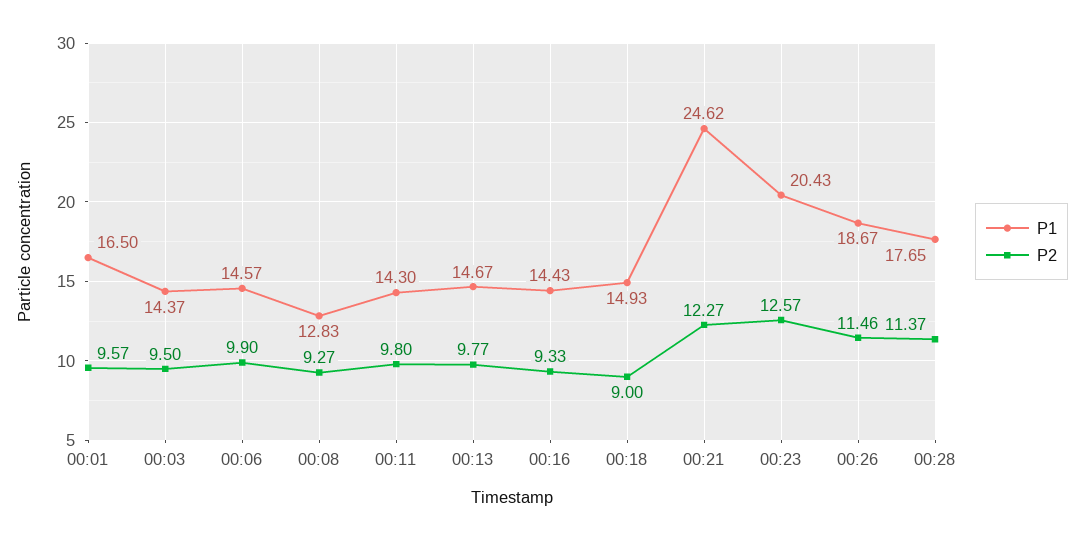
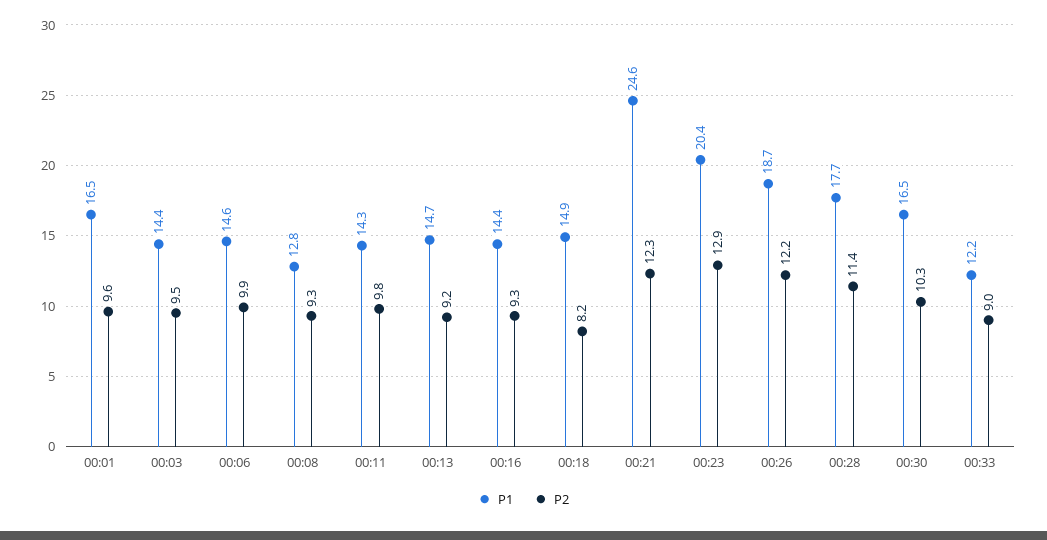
P2, 00:13: 9.77 -> 9.2
P2, 00:18: 9 -> 8.2
P2, 00:23: 12.57 -> 12.9
P2, 00:26: 11.46 -> 12.2
P1, 00:30: none -> 16.5
P2, 00:30: none -> 10.3
P1, 00:33: none -> 12.2
P2, 00:33: none -> 9

